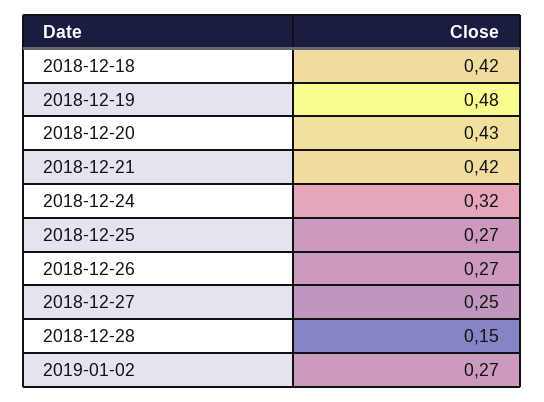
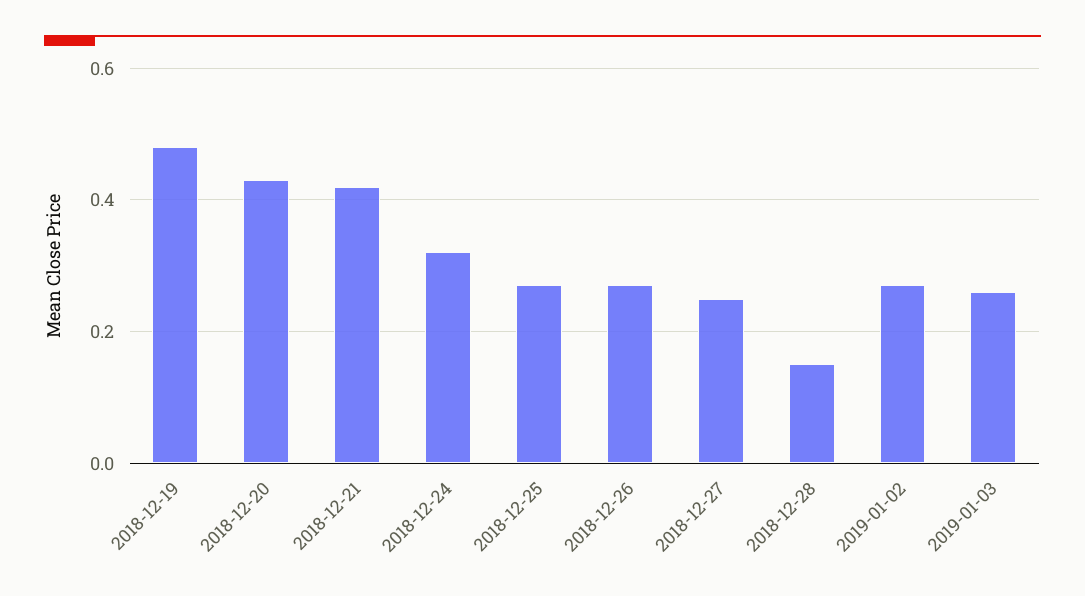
2018-12-18: 0.42 -> none
2019-01-03: none -> 0.25

